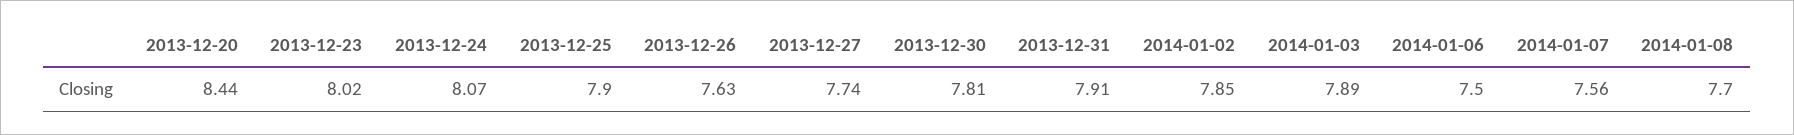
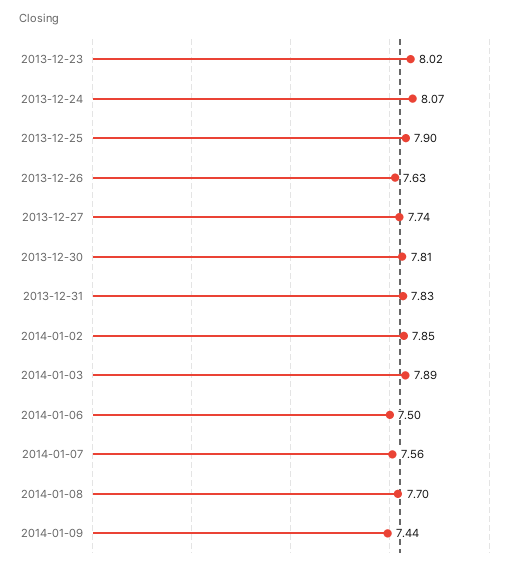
2013-12-20: 8.44 -> none
2013-12-31: 7.91 -> 7.83
2014-01-09: none -> 7.44

